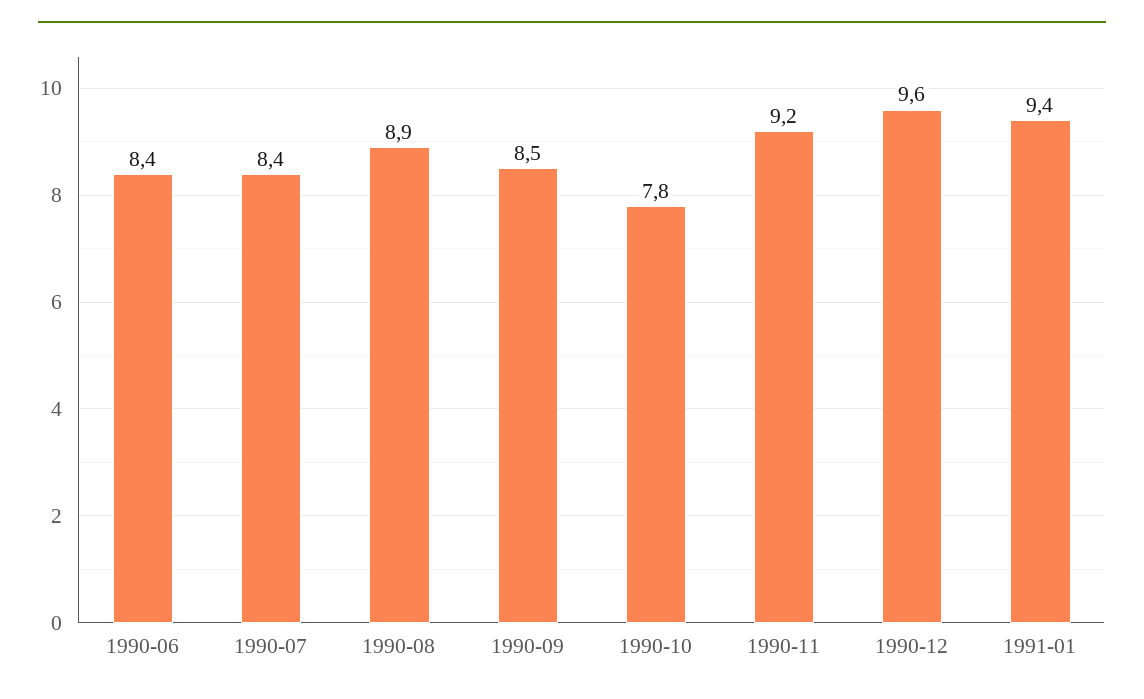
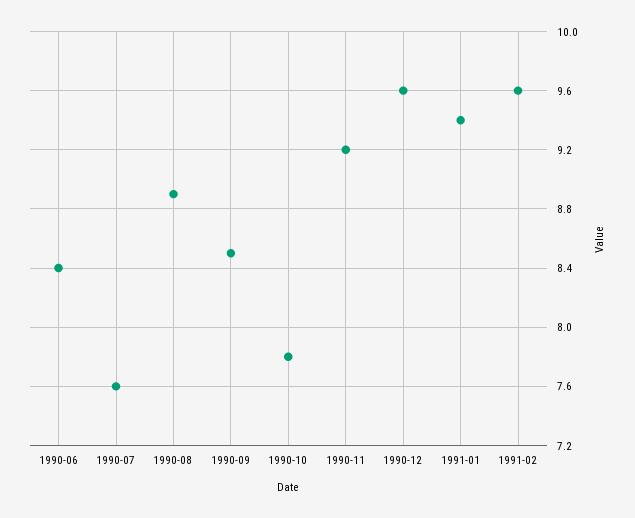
1990-07: 8.4 -> 7.6
1991-02: none -> 9.6

